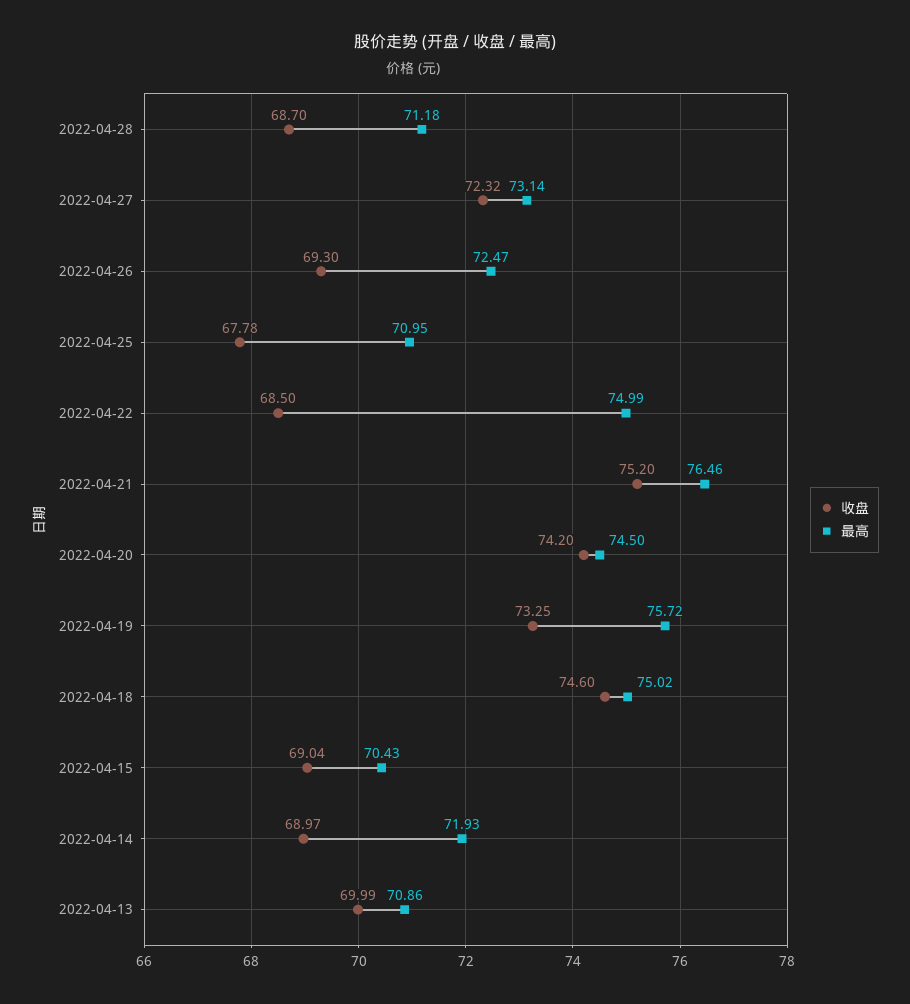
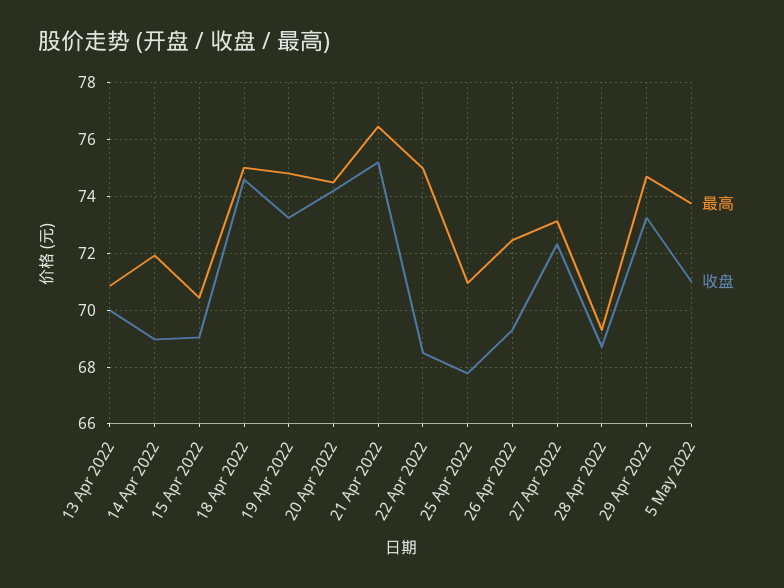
最高, 2022-04-28: 71.18 -> 69.25
最高, 2022-04-19: 75.72 -> 74.75
最高, 29 Apr 2022: none -> 74.75
收盘, 29 Apr 2022: none -> 73.25
最高, 5 May 2022: none -> 73.75
收盘, 5 May 2022: none -> 71

